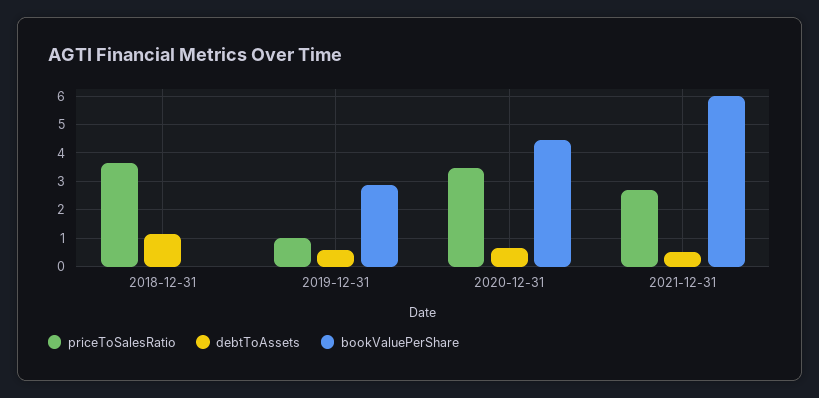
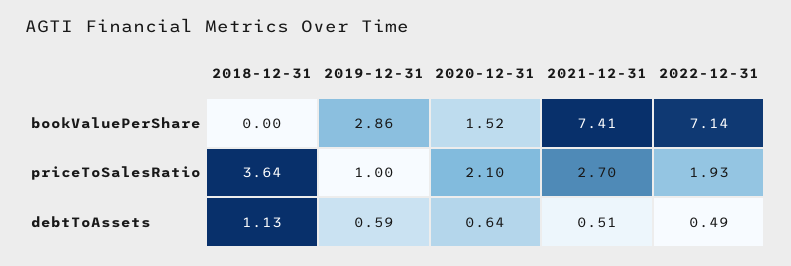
priceToSalesRatio, 2020-12-31: 3.5 -> 2.1
bookValuePerShare, 2020-12-31: 4.5 -> 1.52
bookValuePerShare, 2021-12-31: 6 -> 7.41
bookValuePerShare, 2022-12-31: none -> 7.14
priceToSalesRatio, 2022-12-31: none -> 1.93
debtToAssets, 2022-12-31: none -> 0.49

